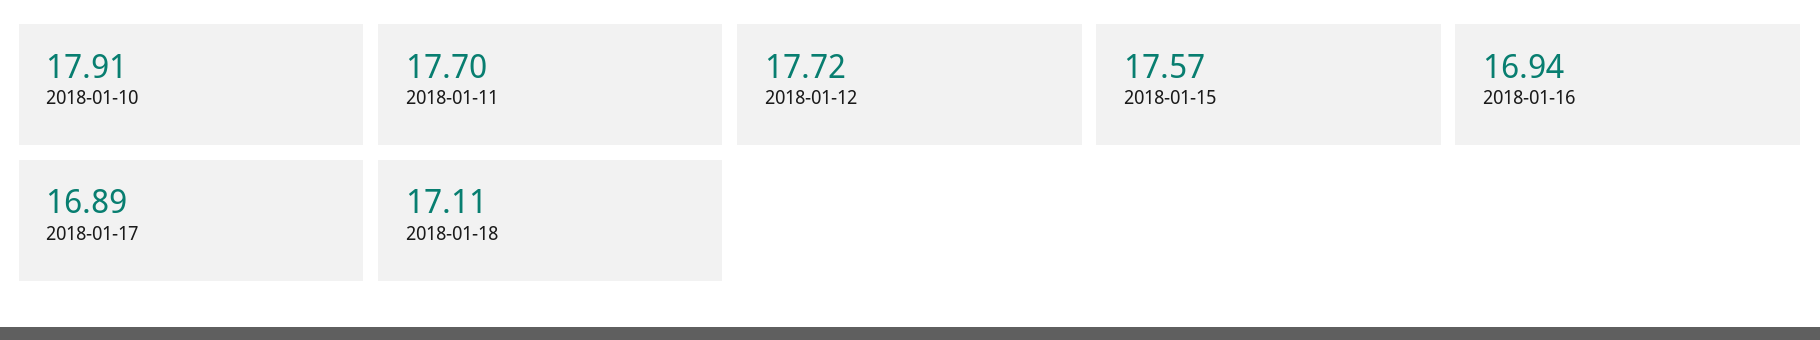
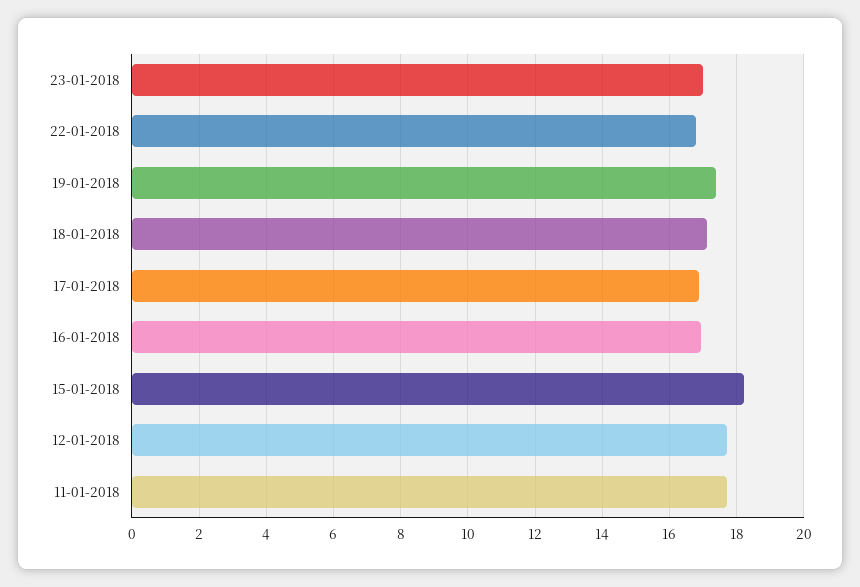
2018-01-10: 17.91 -> none
2018-01-15: 17.57 -> 18.2
23-01-2018: none -> 17
22-01-2018: none -> 16.8
19-01-2018: none -> 17.4

